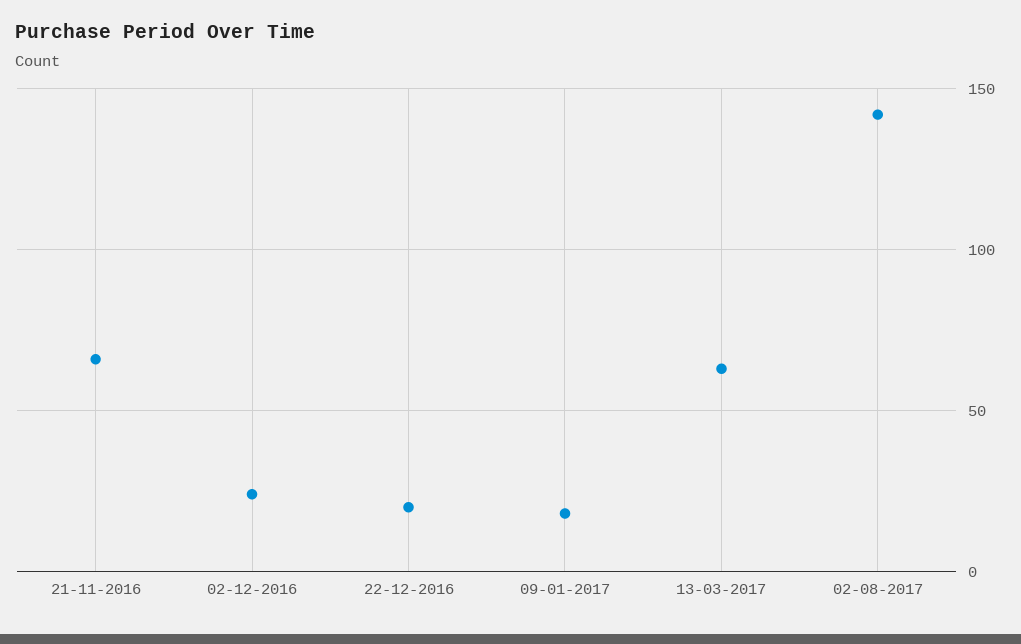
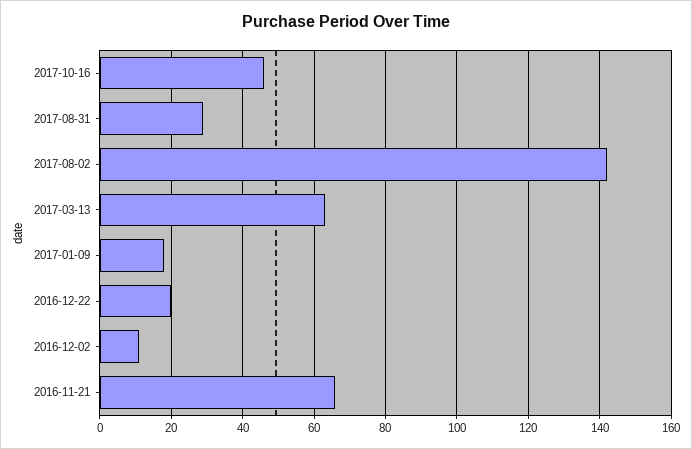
02-12-2016: 25 -> 10
2017-10-16: none -> 45
2017-08-31: none -> 30

